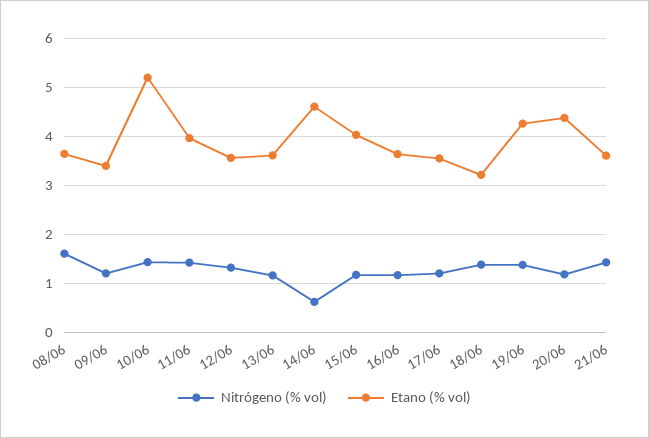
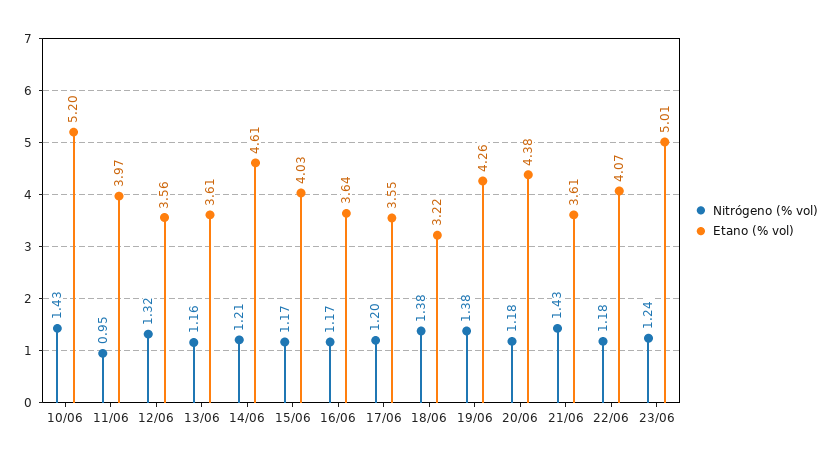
Nitrógeno (% vol), 08/06: 1.6 -> none
Etano (% vol), 08/06: 3.6 -> none
Nitrógeno (% vol), 09/06: 1.2 -> none
Etano (% vol), 09/06: 3.4 -> none
Nitrógeno (% vol), 11/06: 1.4 -> 0.95
Nitrógeno (% vol), 14/06: 0.6 -> 1.21
Nitrógeno (% vol), 22/06: none -> 1.18
Etano (% vol), 22/06: none -> 4.07
Nitrógeno (% vol), 23/06: none -> 1.24
Etano (% vol), 23/06: none -> 5.01

